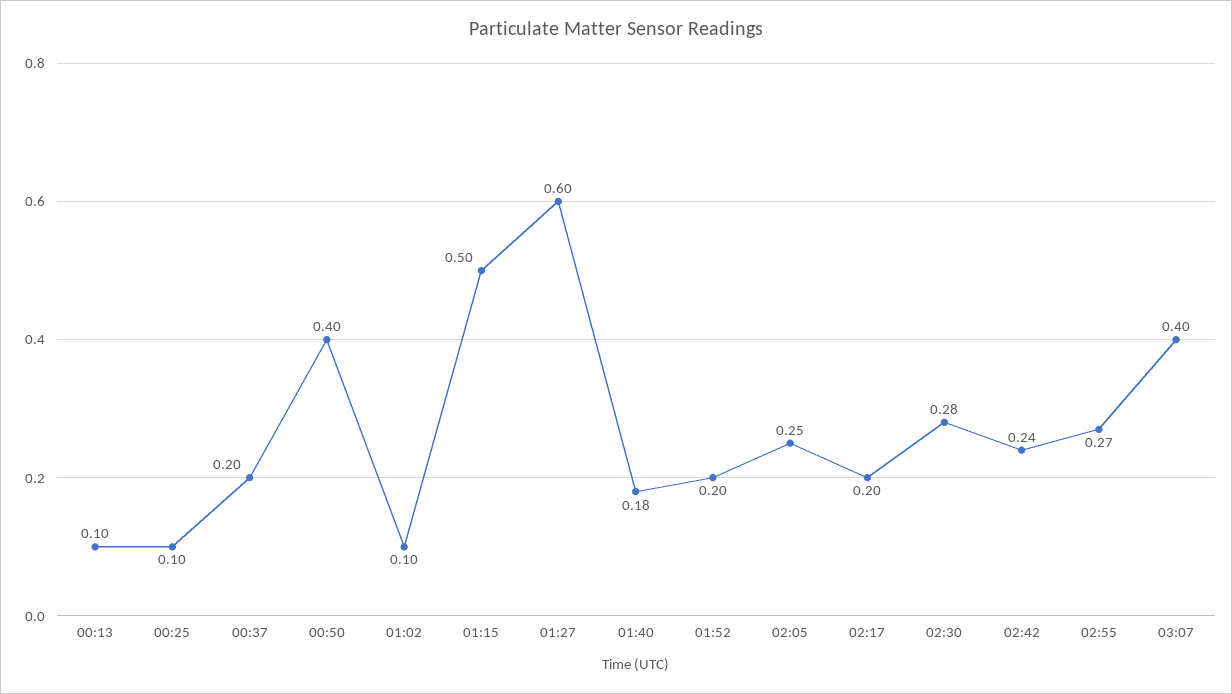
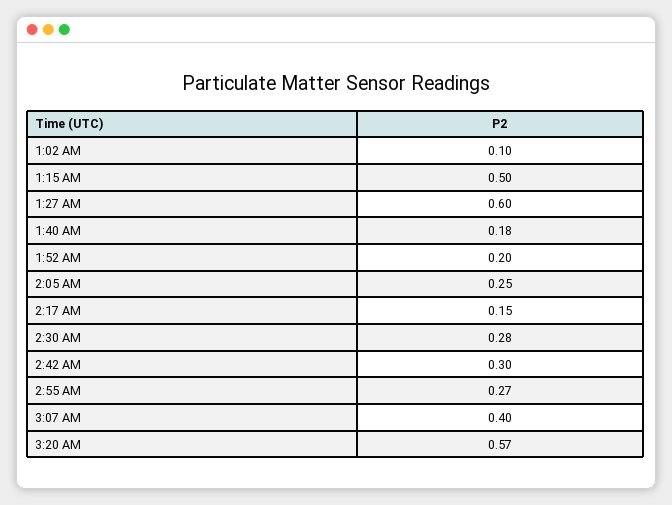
00:13: 0.1 -> none
00:25: 0.1 -> none
00:37: 0.2 -> none
00:50: 0.4 -> none
02:17: 0.2 -> 0.15
02:42: 0.24 -> 0.3
3:20 AM: none -> 0.57

